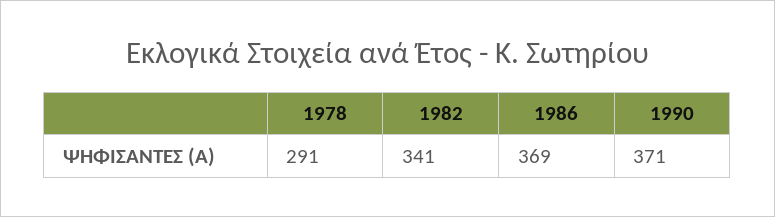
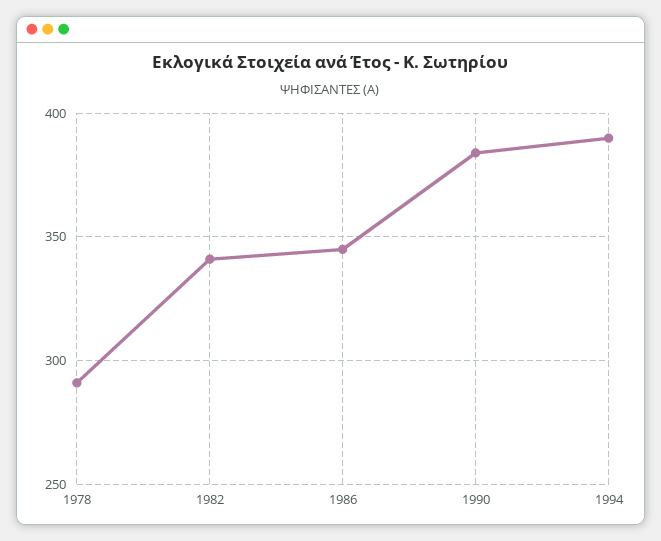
1986: 369 -> 345
1990: 371 -> 385
1994: none -> 390

